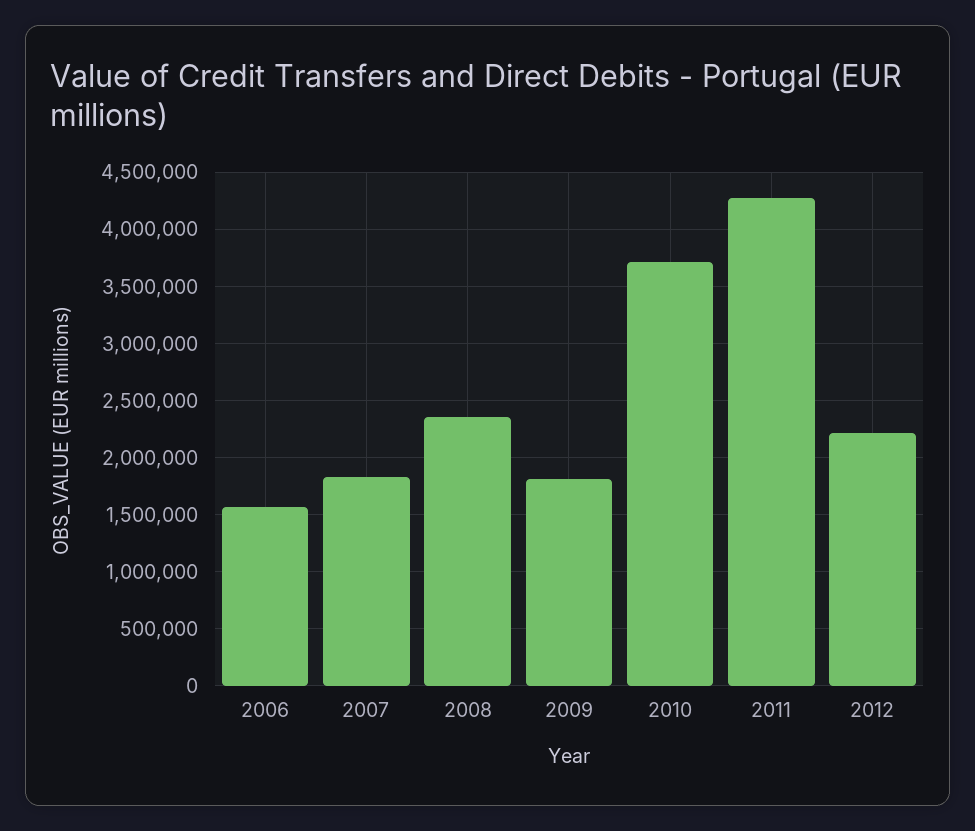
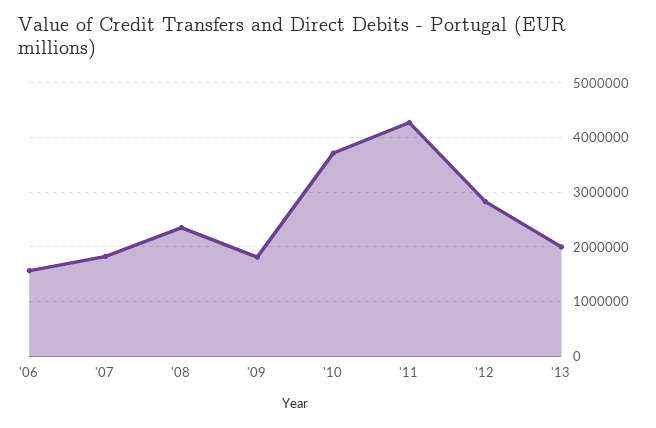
2012: 2200000 -> 2800000
'13: none -> 2000000

